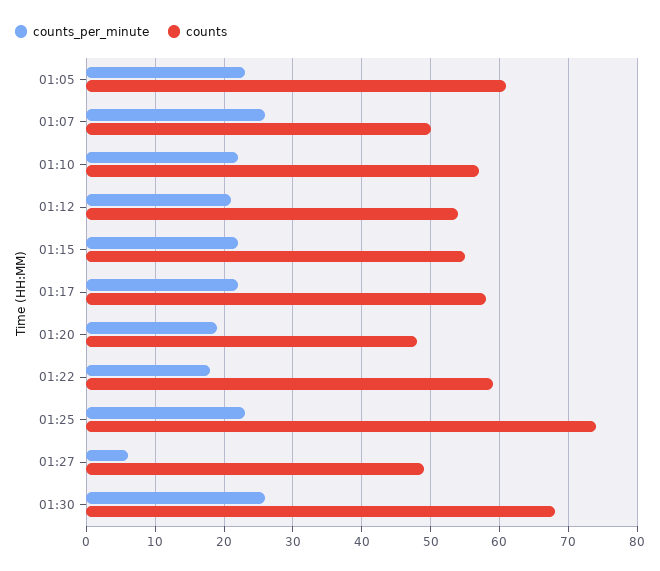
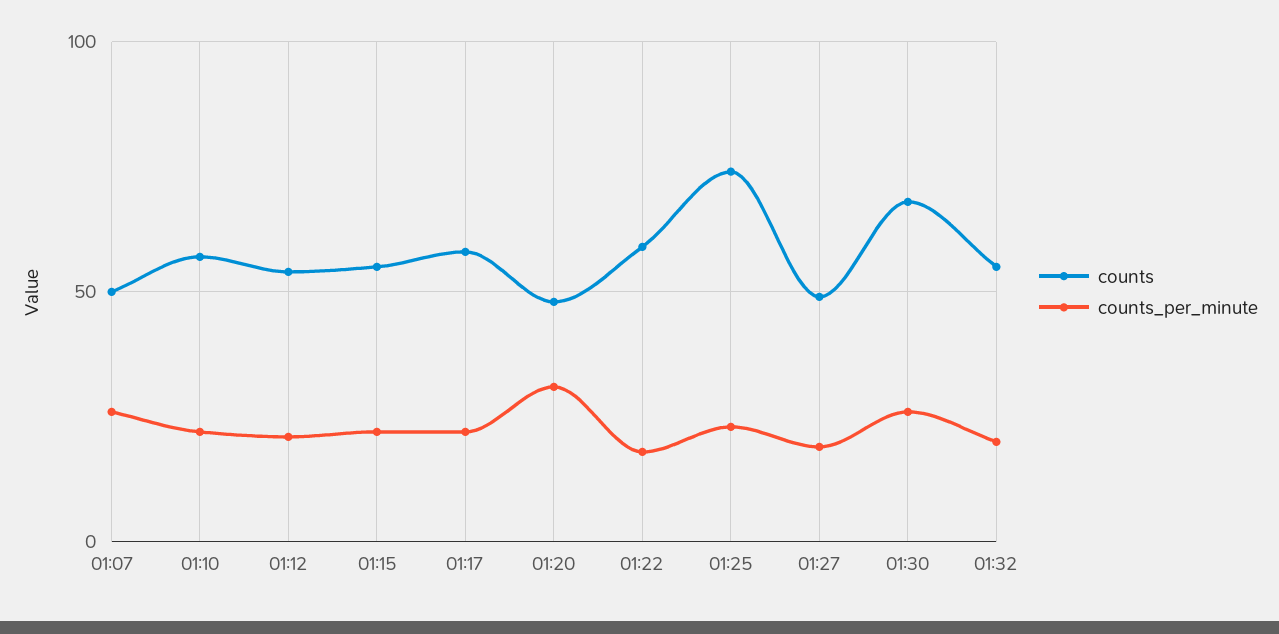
counts_per_minute, 01:05: 23 -> none
counts, 01:05: 61 -> none
counts_per_minute, 01:20: 19 -> 30
counts_per_minute, 01:27: 6 -> 20
counts, 01:32: none -> 55
counts_per_minute, 01:32: none -> 20

